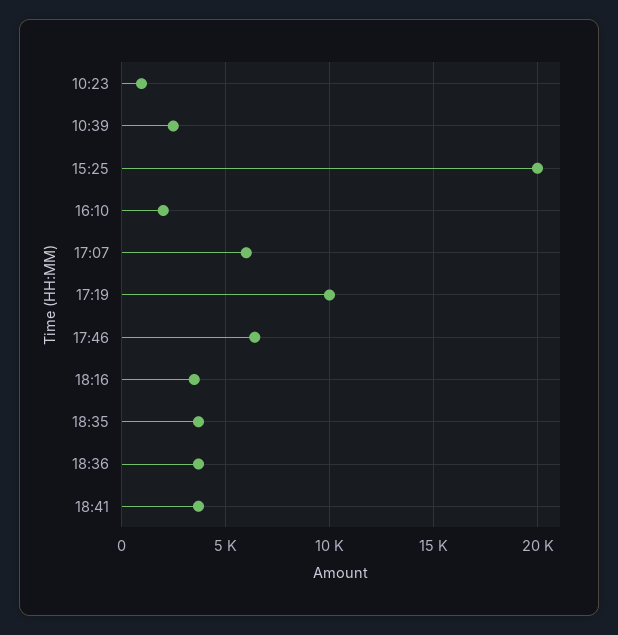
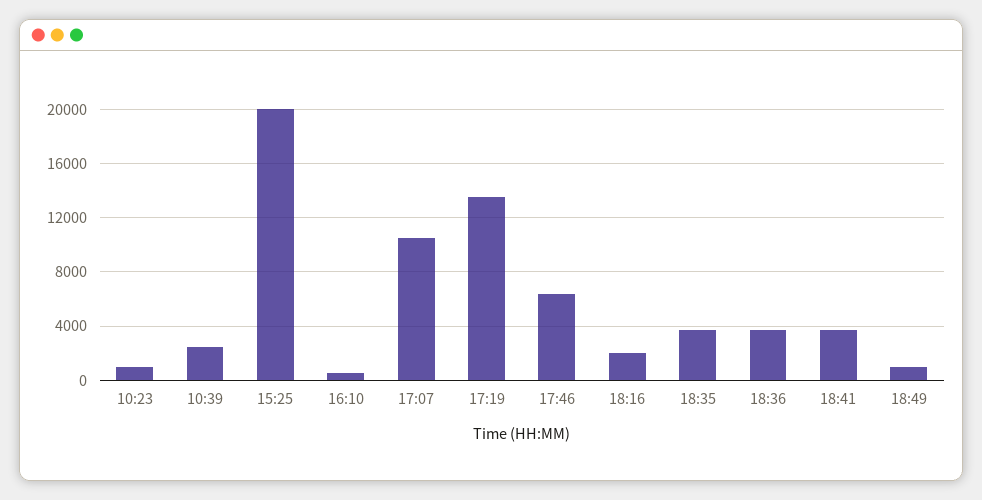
16:10: 2000 -> 500
17:07: 6000 -> 10500
17:19: 10000 -> 13500
18:16: 3500 -> 2000
18:49: none -> 1000

